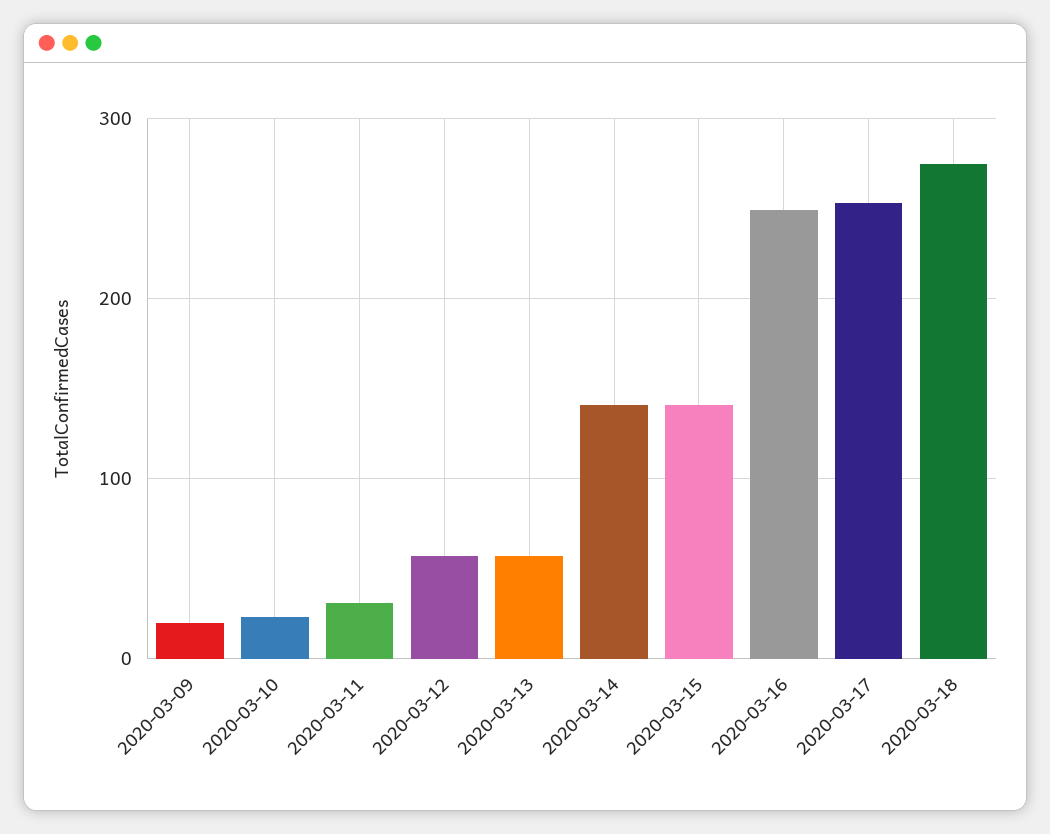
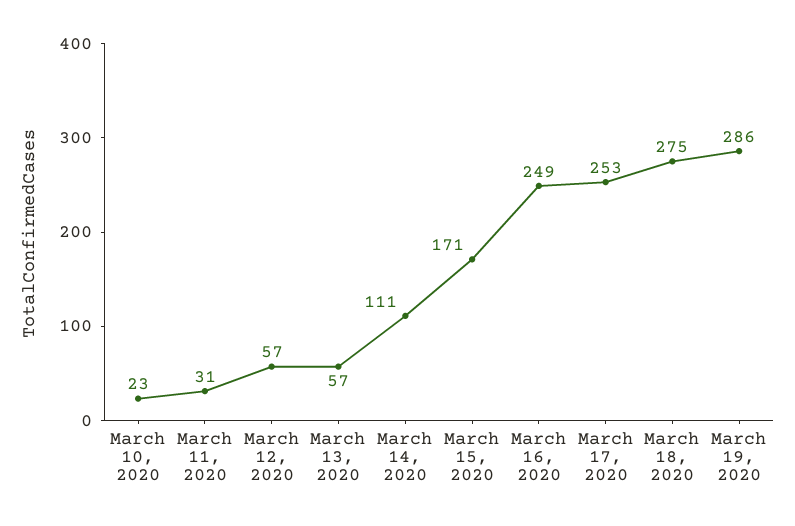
2020-03-09: 20 -> none
2020-03-14: 140 -> 111
2020-03-15: 140 -> 171
March 19, 2020: none -> 286

